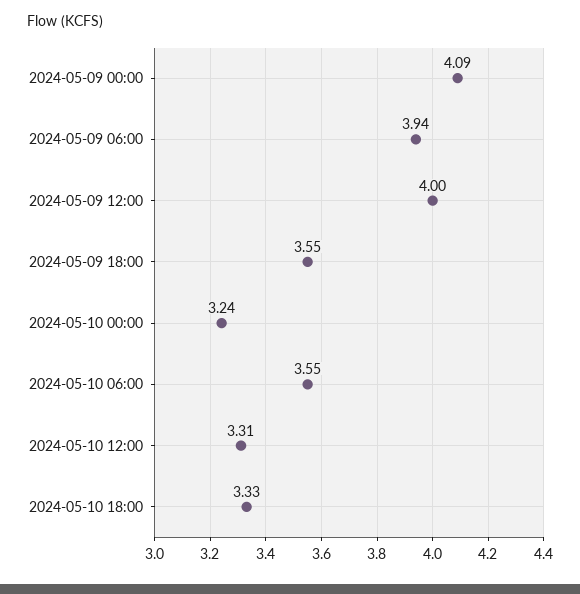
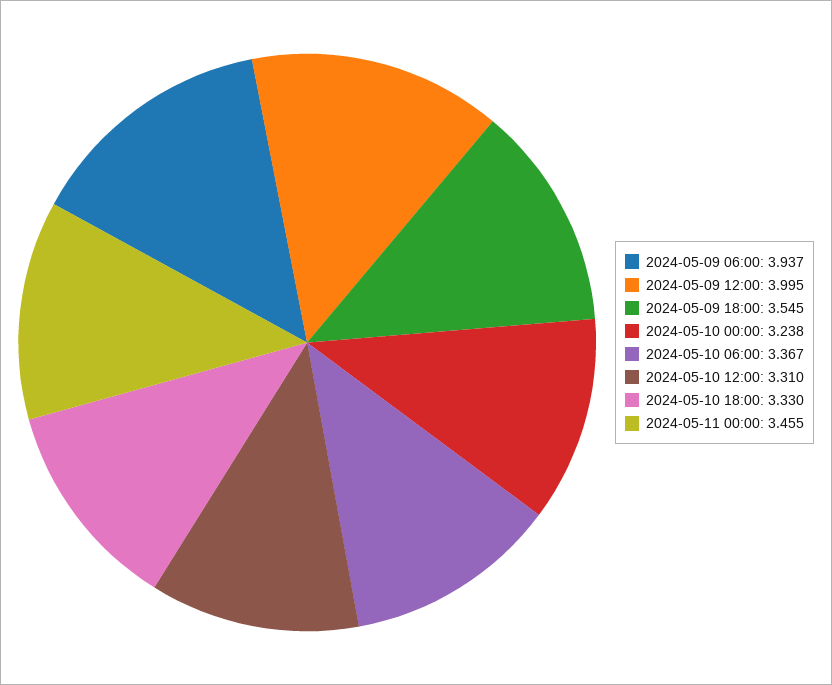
2024-05-09 00:00: 4.09 -> none
2024-05-10 06:00: 3.55 -> 3.367
2024-05-11 00:00: none -> 3.455

